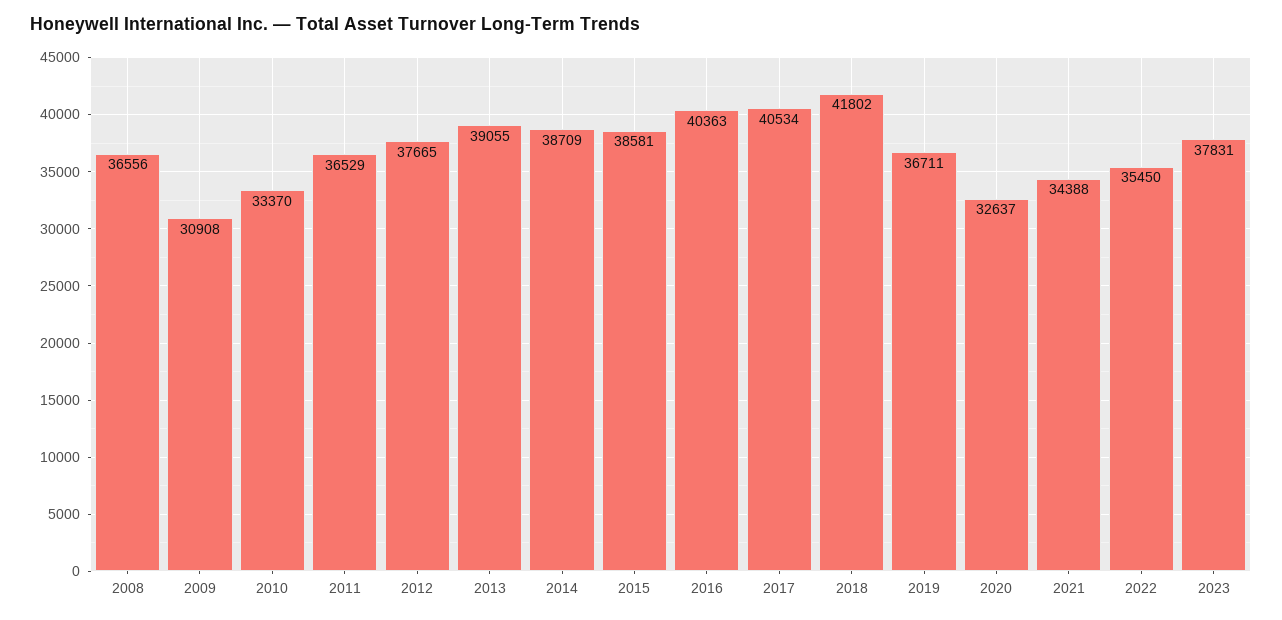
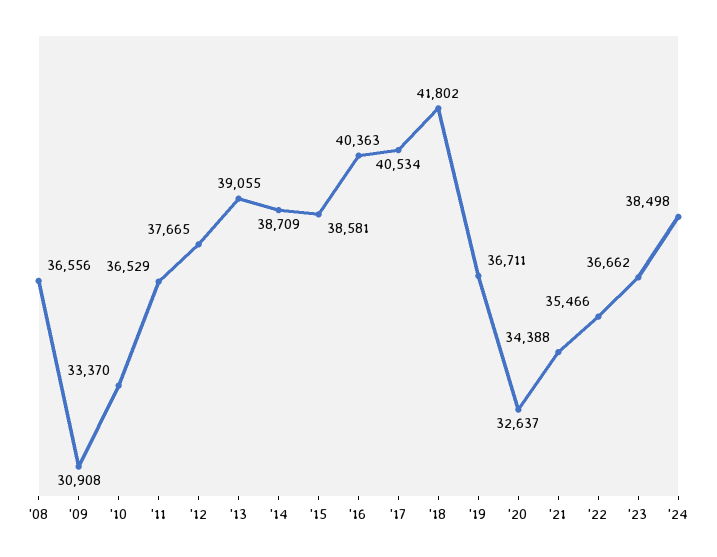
2022: 35450 -> 35466
2023: 37831 -> 36662
'24: none -> 38498

